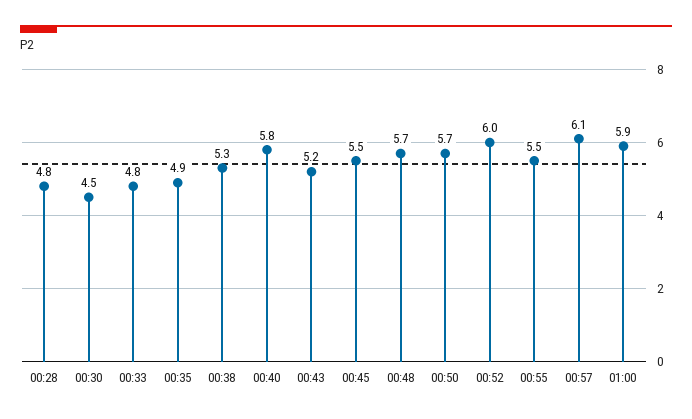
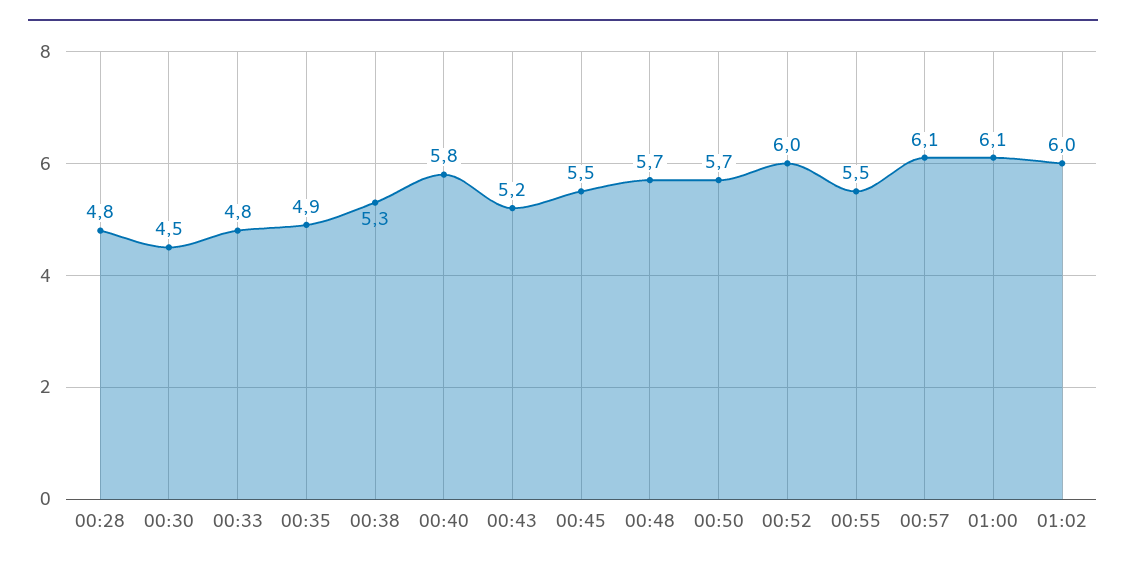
01:00: 5.9 -> 6.1
01:02: none -> 6

